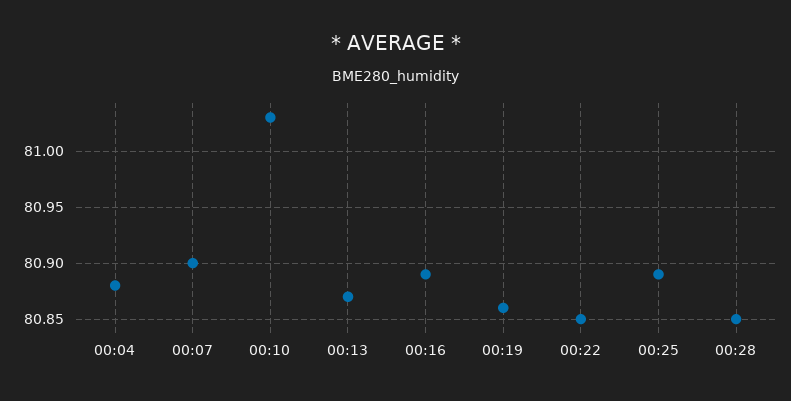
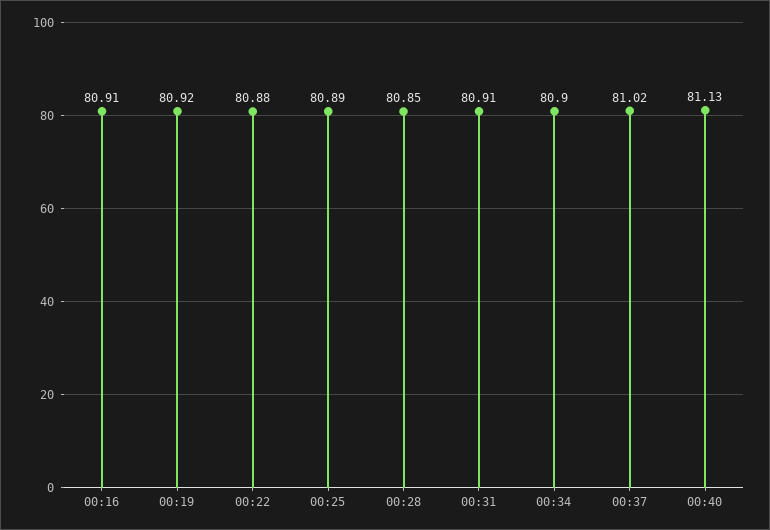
00:04: 80.88 -> none
00:07: 80.9 -> none
00:10: 81.03 -> none
00:13: 80.87 -> none
00:16: 80.89 -> 80.91
00:19: 80.86 -> 80.92
00:22: 80.85 -> 80.88
00:31: none -> 80.91
00:34: none -> 80.9
00:37: none -> 81.02
00:40: none -> 81.13

